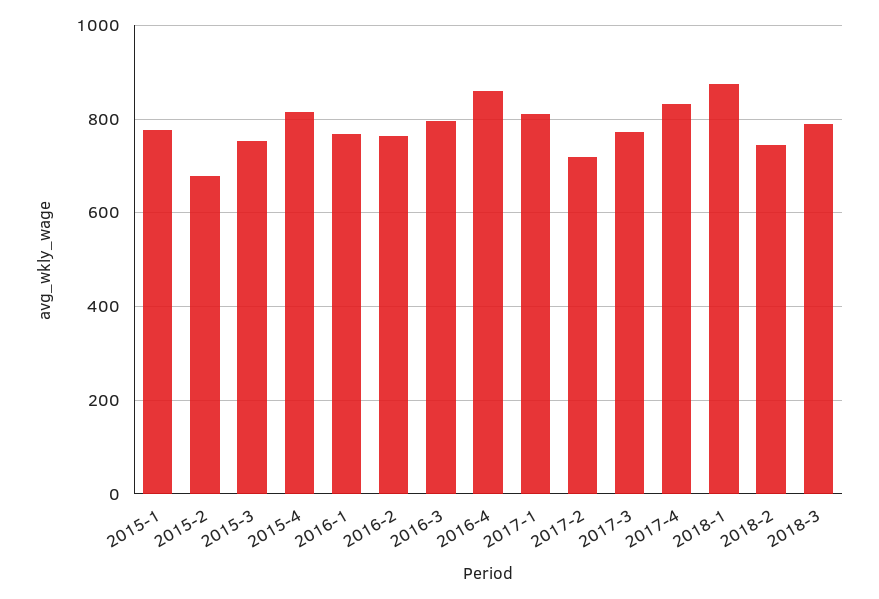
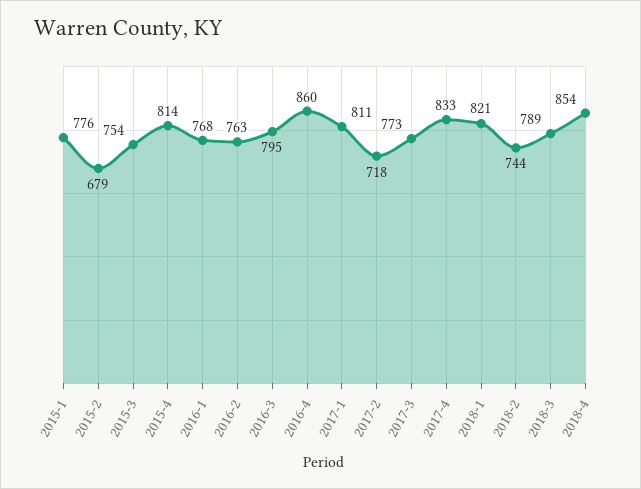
2018-1: 880 -> 821
2018-4: none -> 854

